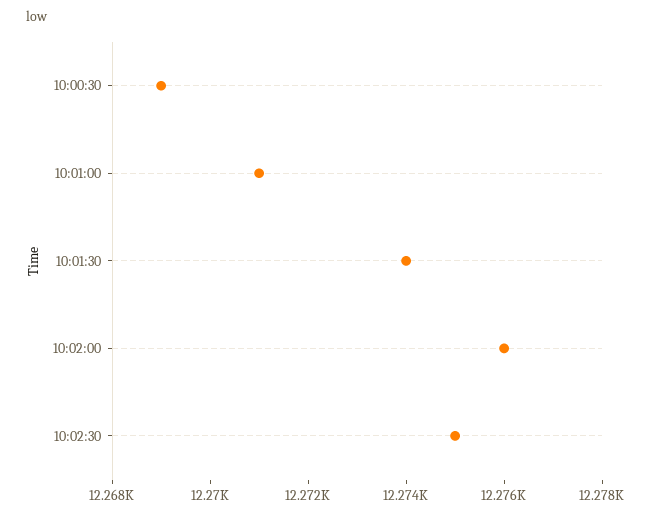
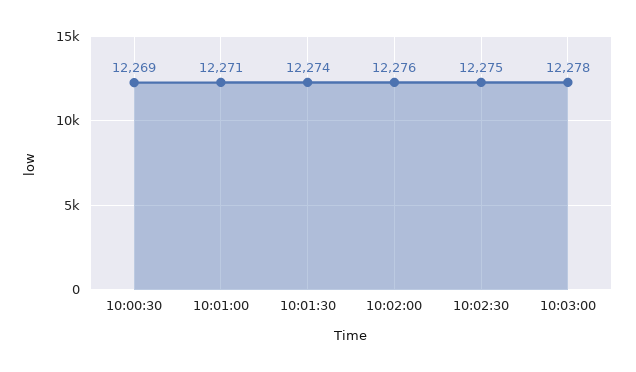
10:03:00: none -> 12278

